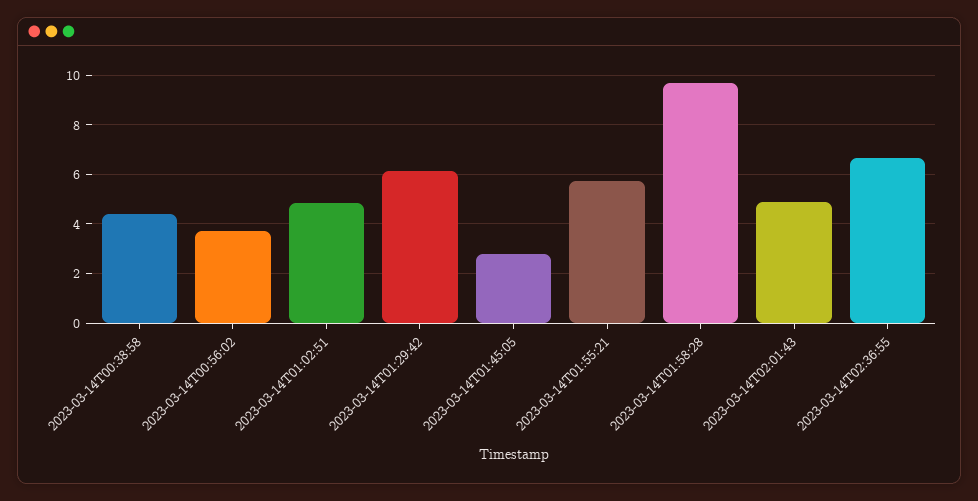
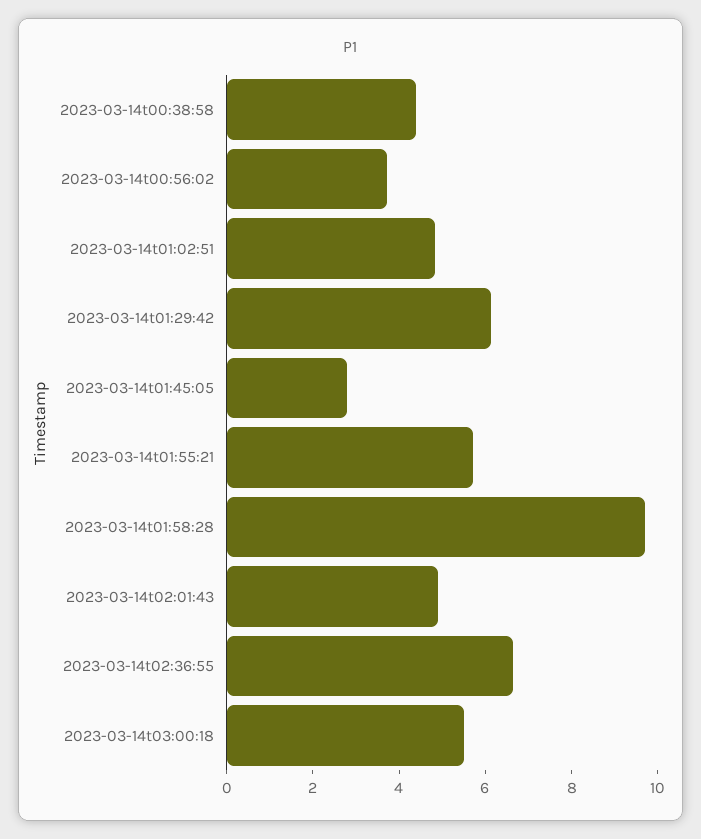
2023-03-14t03:00:18: none -> 5.5

